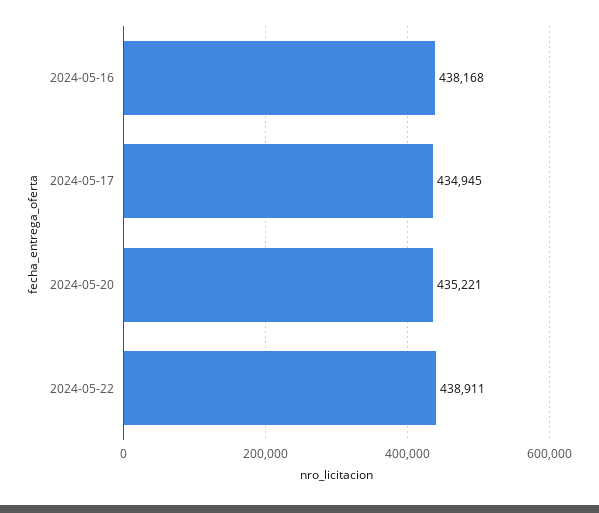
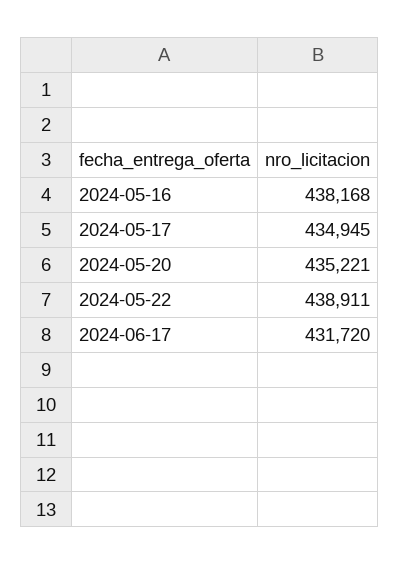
2024-06-17: none -> 431720

